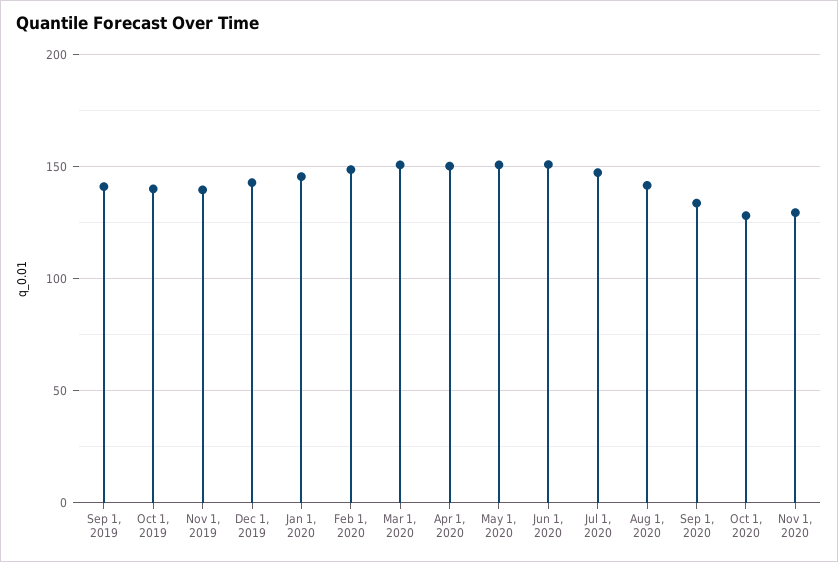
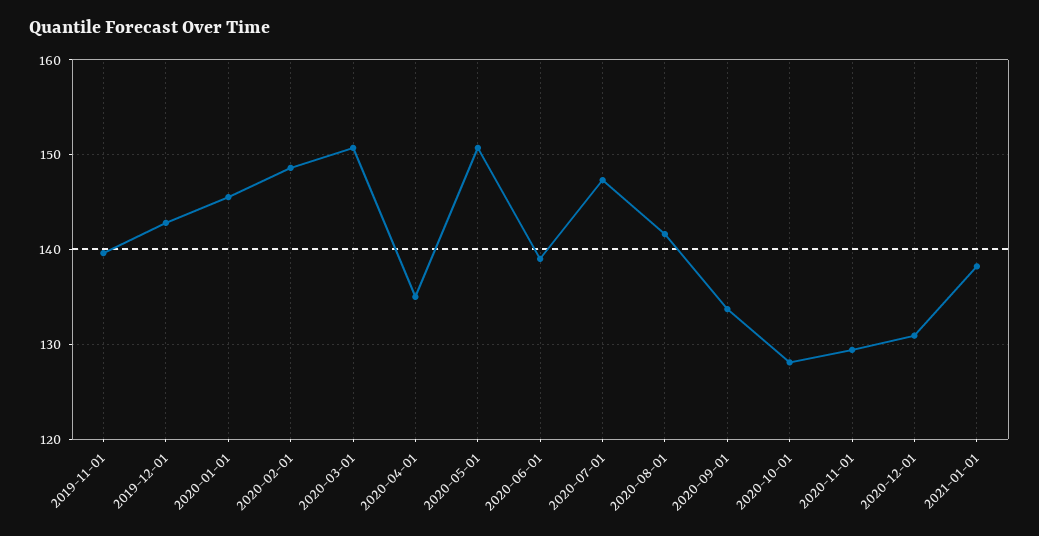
Sep 1, 2019: 140 -> none
Oct 1, 2019: 140 -> none
Apr 1, 2020: 150 -> 135
Jun 1, 2020: 150 -> 139
2020-12-01: none -> 131
2021-01-01: none -> 138

